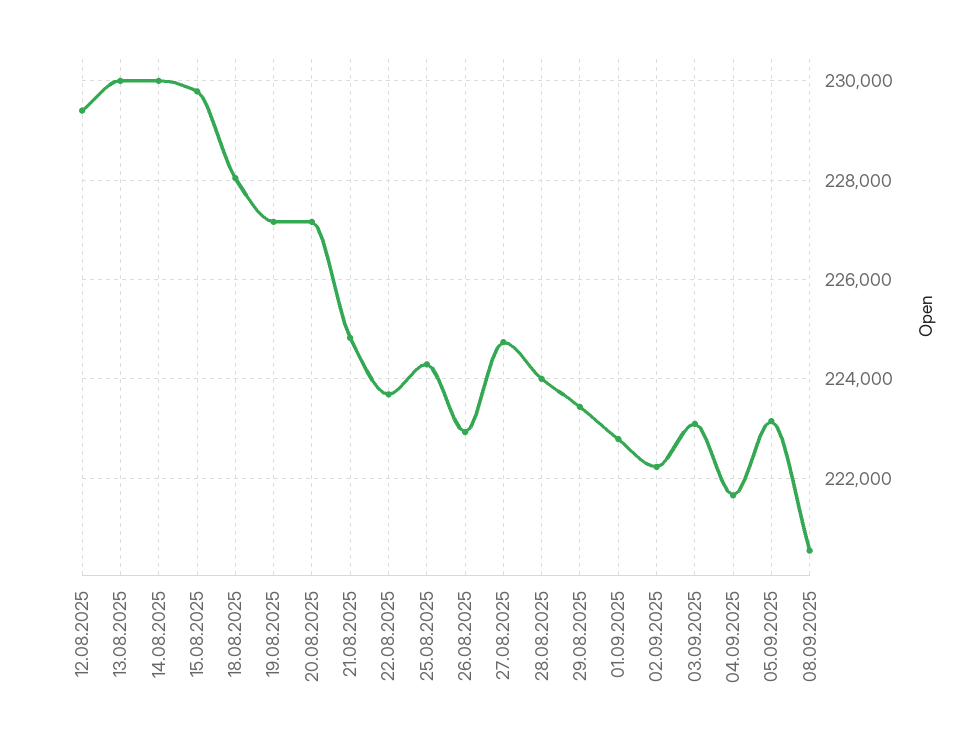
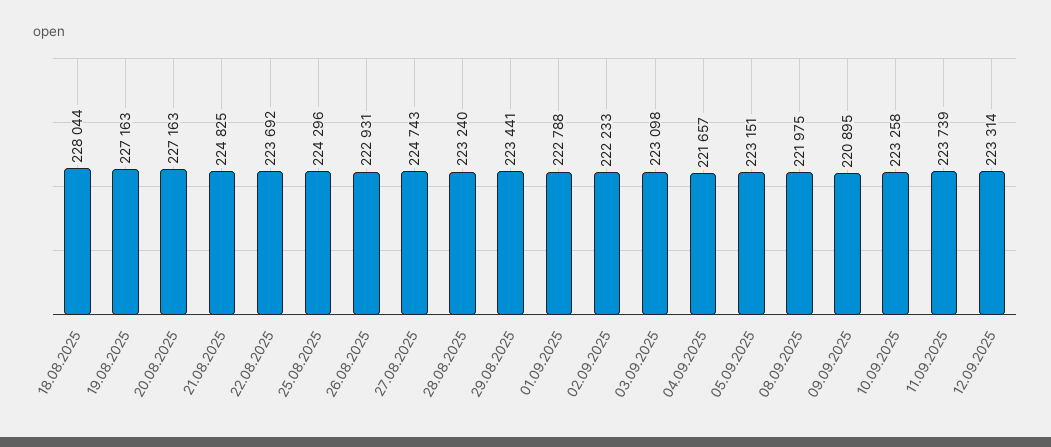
12.08.2025: 229400 -> none
13.08.2025: 230000 -> none
14.08.2025: 230000 -> none
15.08.2025: 229800 -> none
28.08.2025: 224000 -> 223240
08.09.2025: 220600 -> 221975
09.09.2025: none -> 220895
10.09.2025: none -> 223258
11.09.2025: none -> 223739
12.09.2025: none -> 223314

